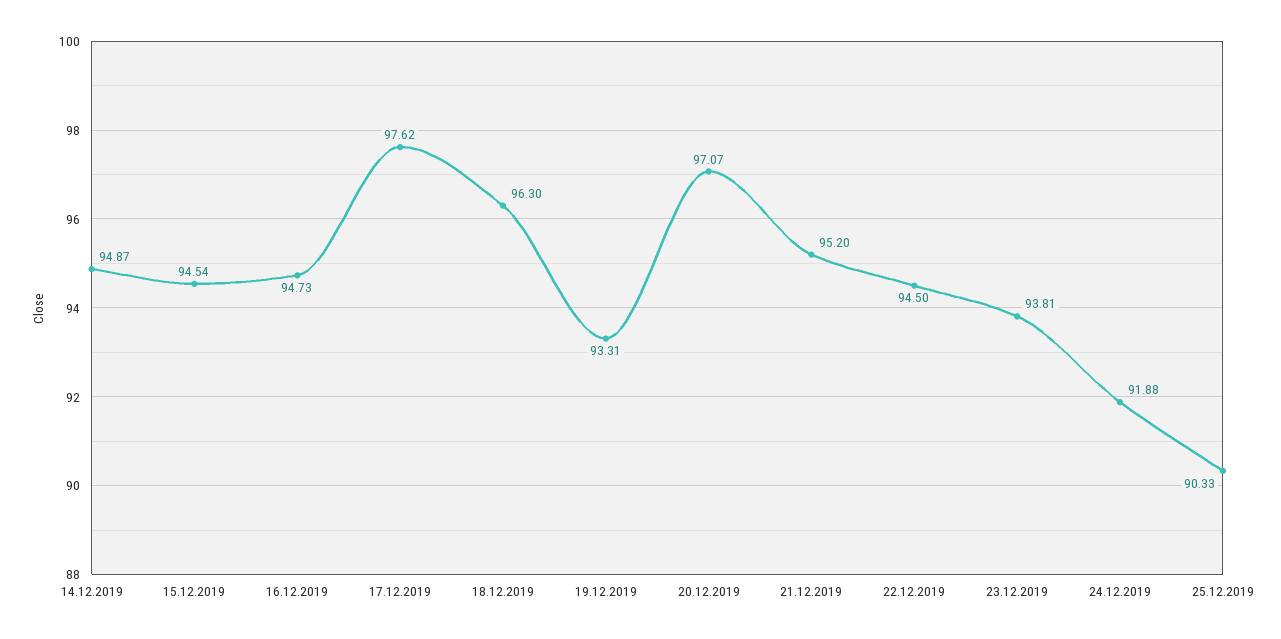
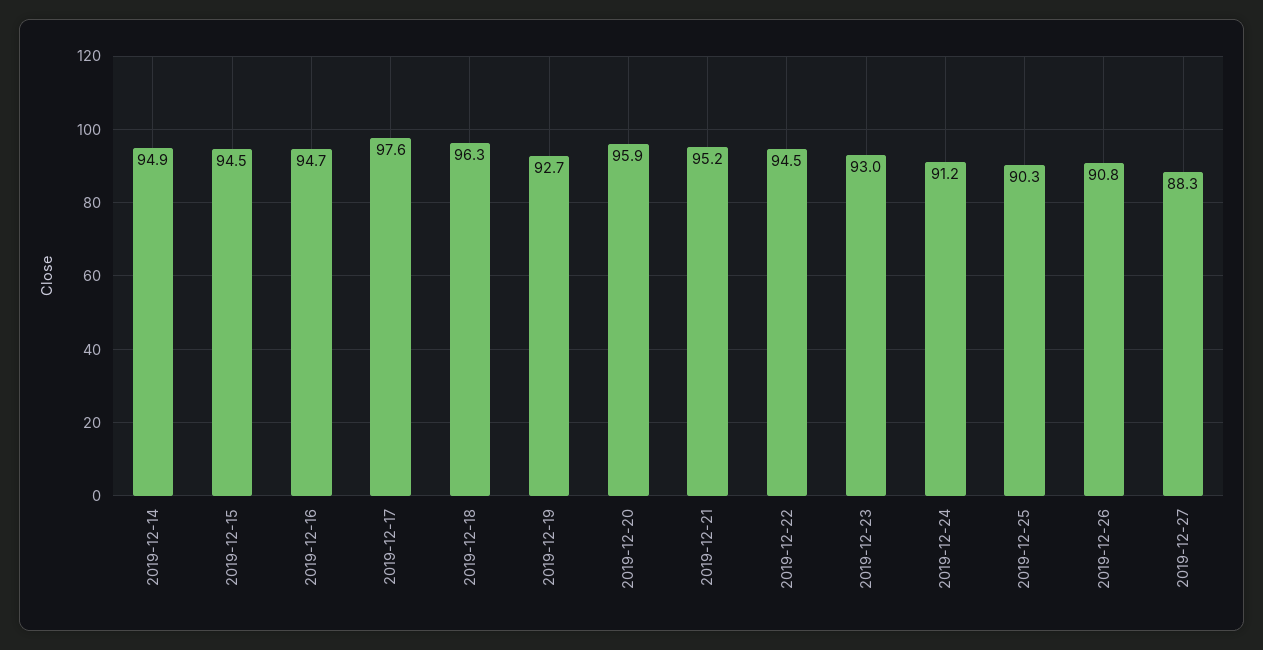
19.12.2019: 93.31 -> 92.7
20.12.2019: 97.07 -> 95.9
23.12.2019: 93.81 -> 93
24.12.2019: 91.88 -> 91.2
2019-12-26: none -> 90.8
2019-12-27: none -> 88.3

